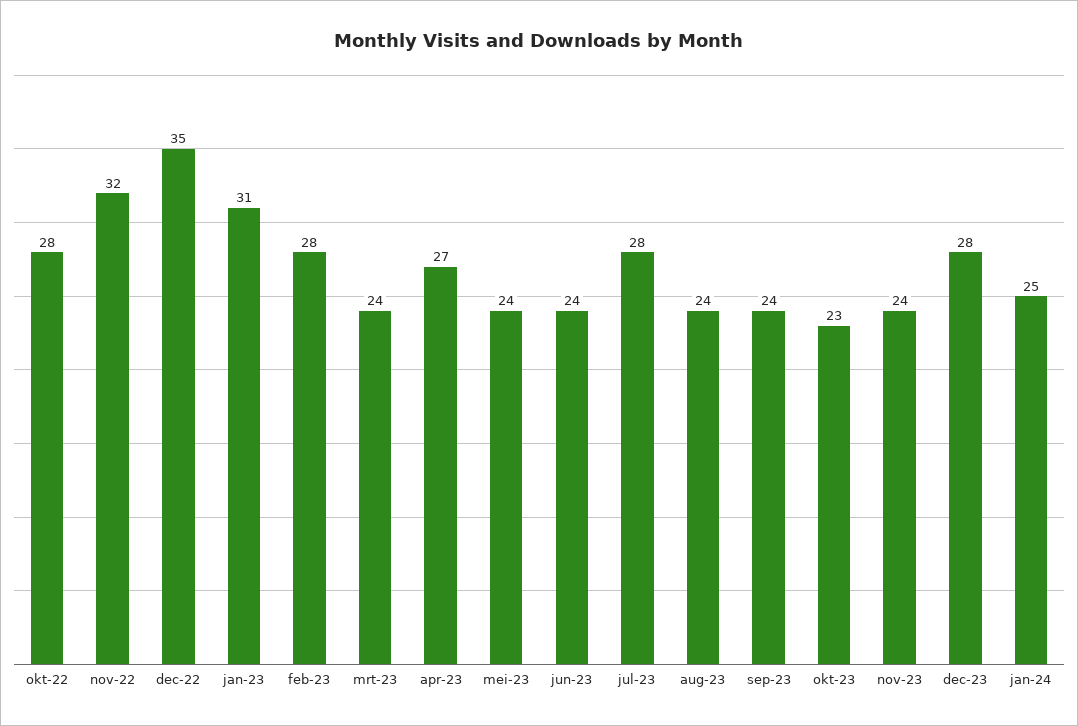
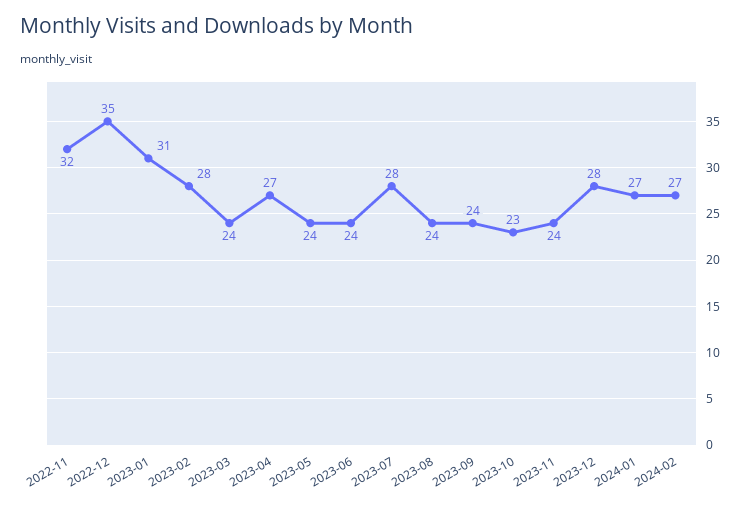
okt-22: 28 -> none
jan-24: 25 -> 27
2024-02: none -> 27

